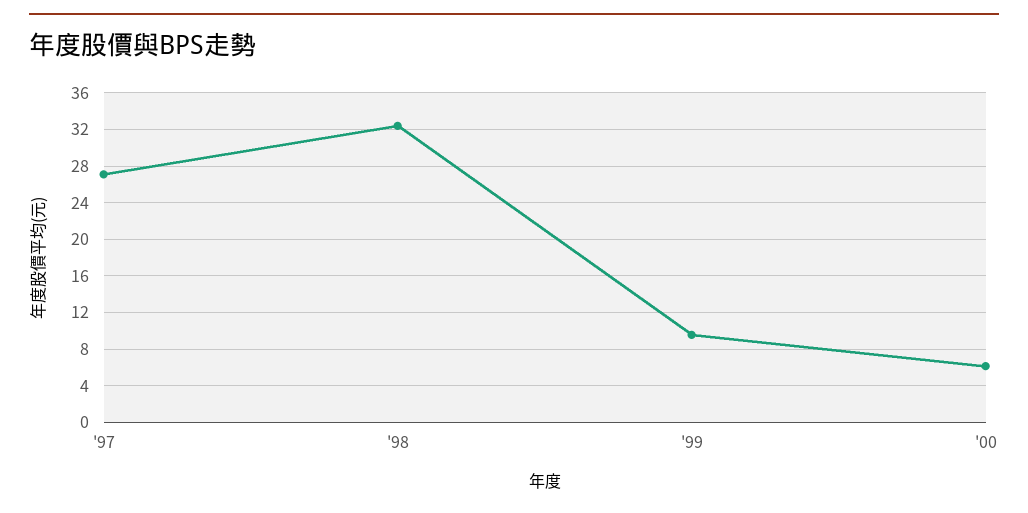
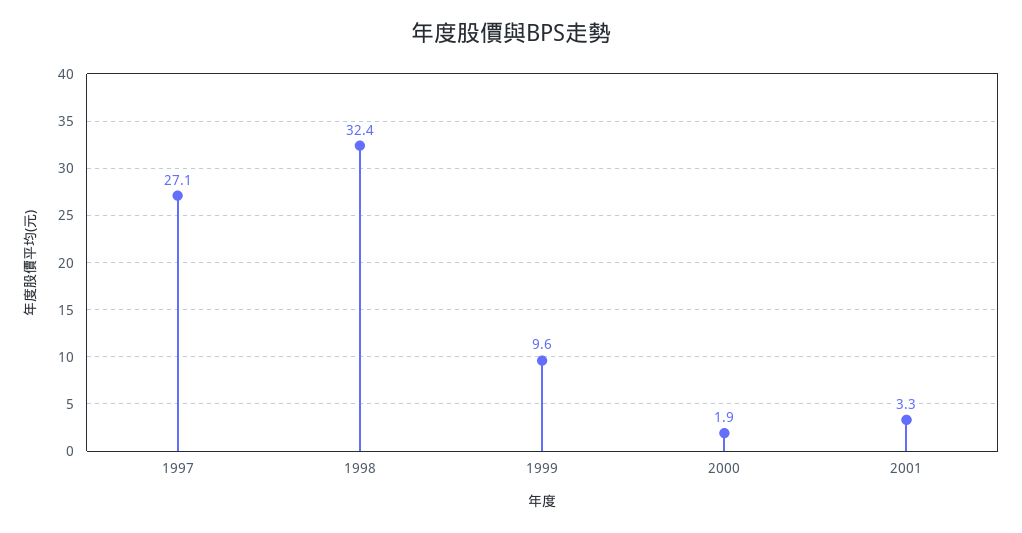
'00: 6 -> 1.9
2001: none -> 3.3

